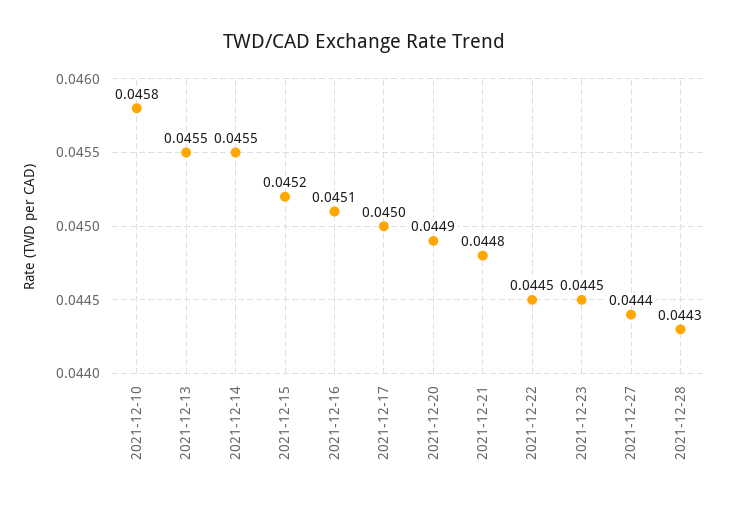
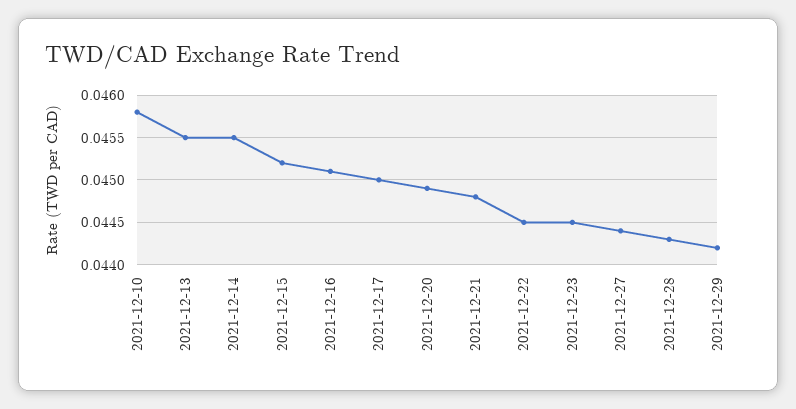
2021-12-29: none -> 0.0442

